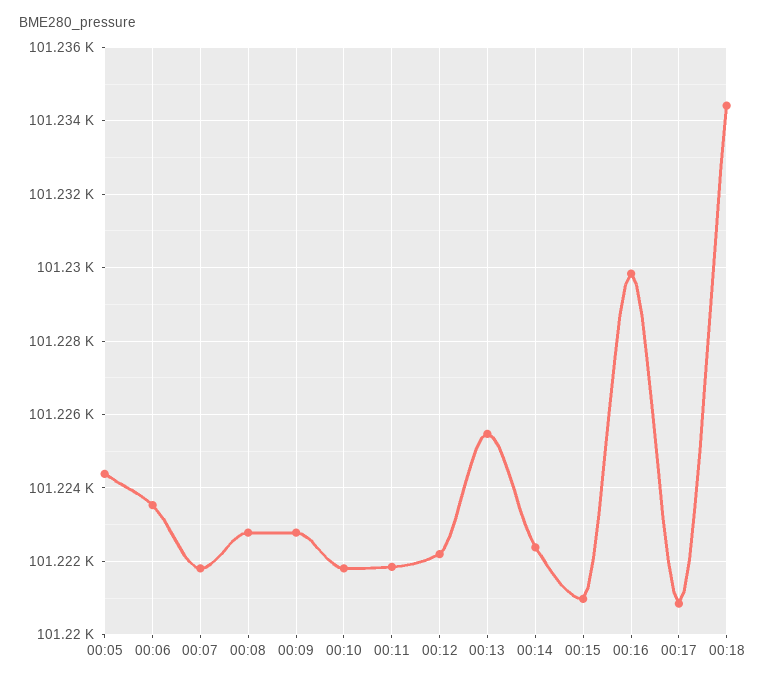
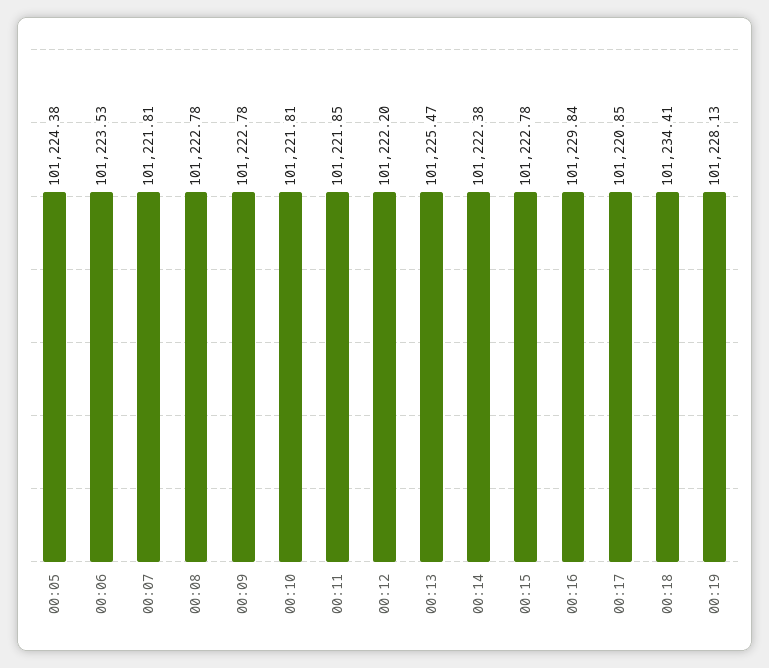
00:15: 101221 -> 101222.78
00:19: none -> 101228.13

